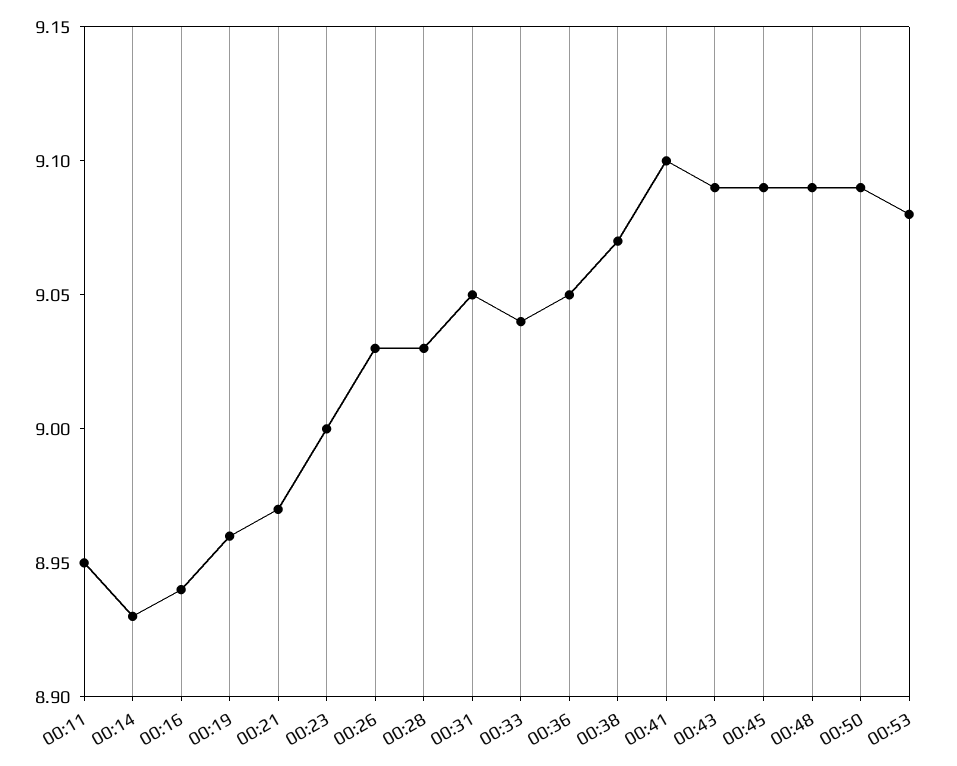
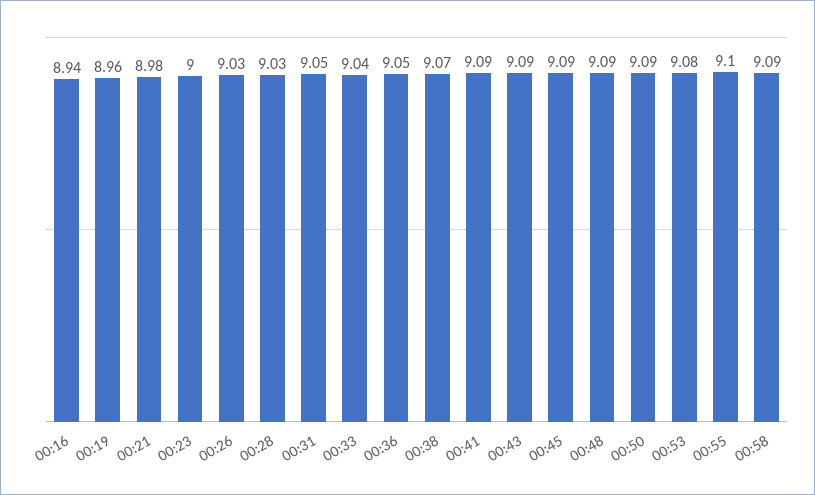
00:11: 8.95 -> none
00:14: 8.93 -> none
00:21: 8.97 -> 8.98
00:41: 9.1 -> 9.09
00:55: none -> 9.1
00:58: none -> 9.09

